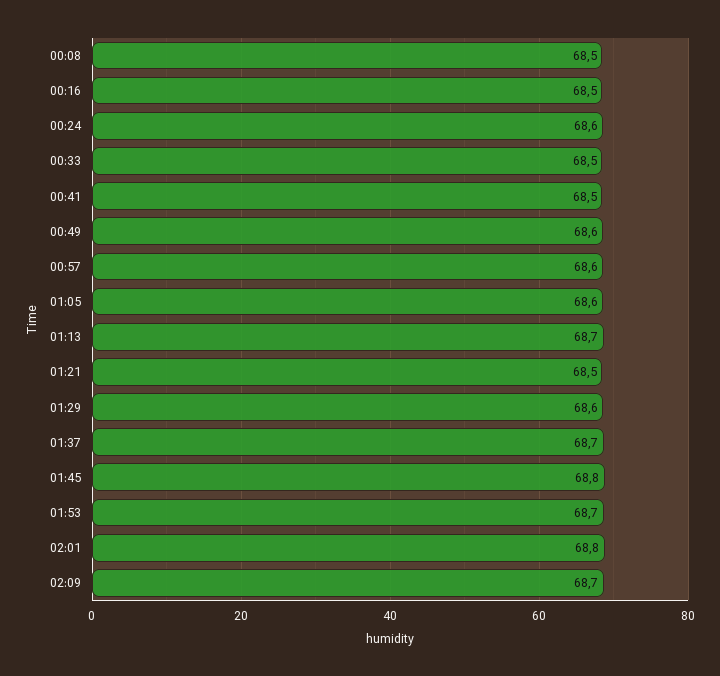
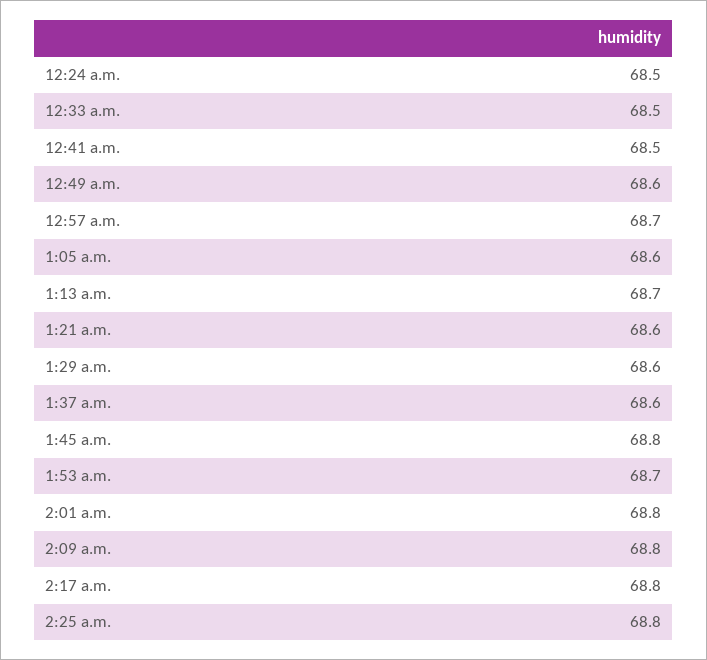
00:08: 68.5 -> none
00:16: 68.5 -> none
00:24: 68.6 -> 68.5
00:57: 68.6 -> 68.7
01:21: 68.5 -> 68.6
01:37: 68.7 -> 68.6
02:09: 68.7 -> 68.8
2:17 a.m.: none -> 68.8
2:25 a.m.: none -> 68.8

